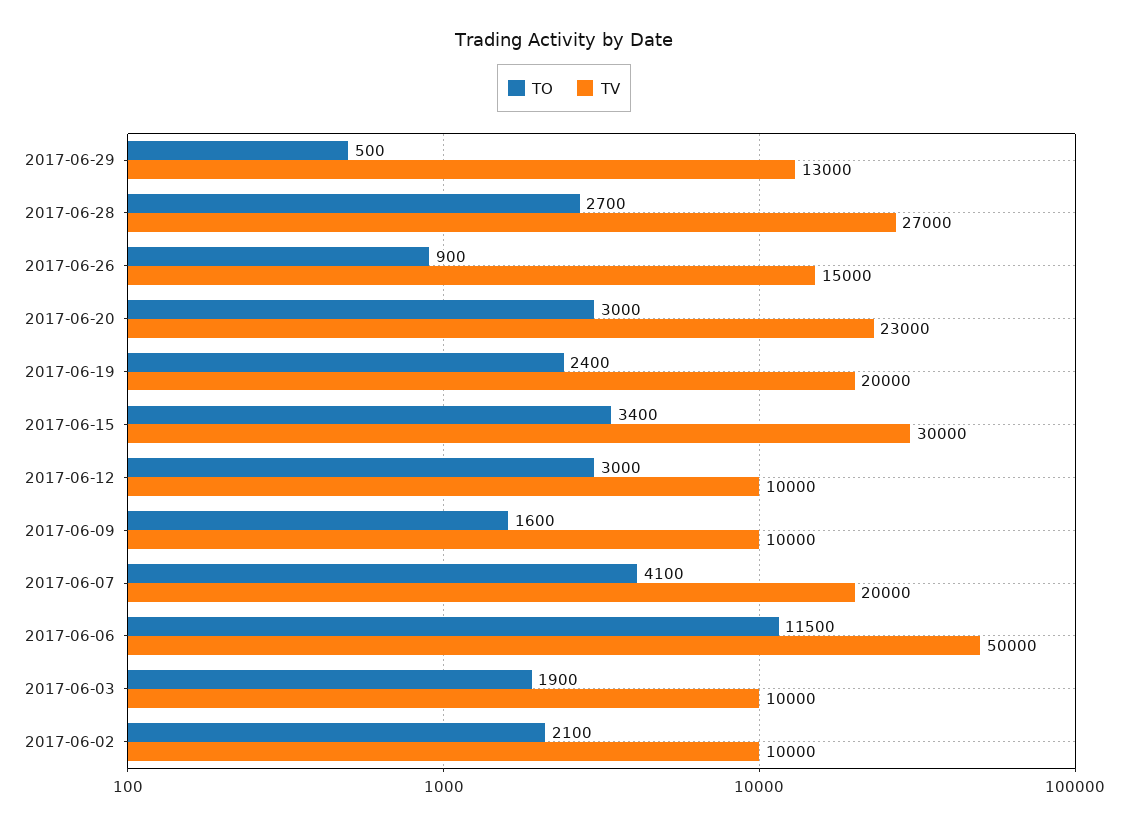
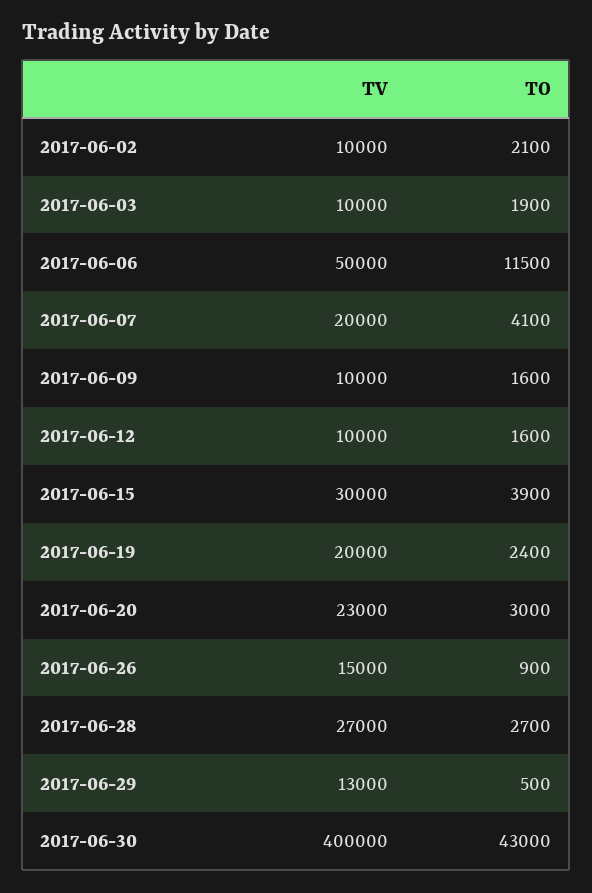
TO, 2017-06-15: 3400 -> 3900
TO, 2017-06-12: 3000 -> 1600
TV, 2017-06-30: none -> 400000
TO, 2017-06-30: none -> 43000

